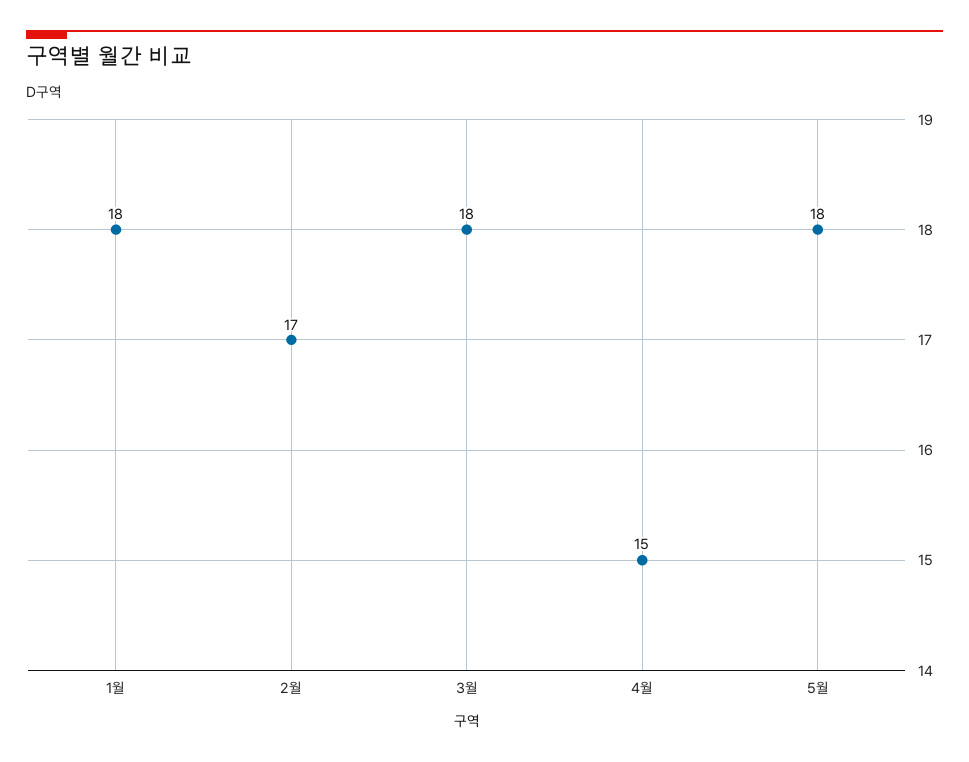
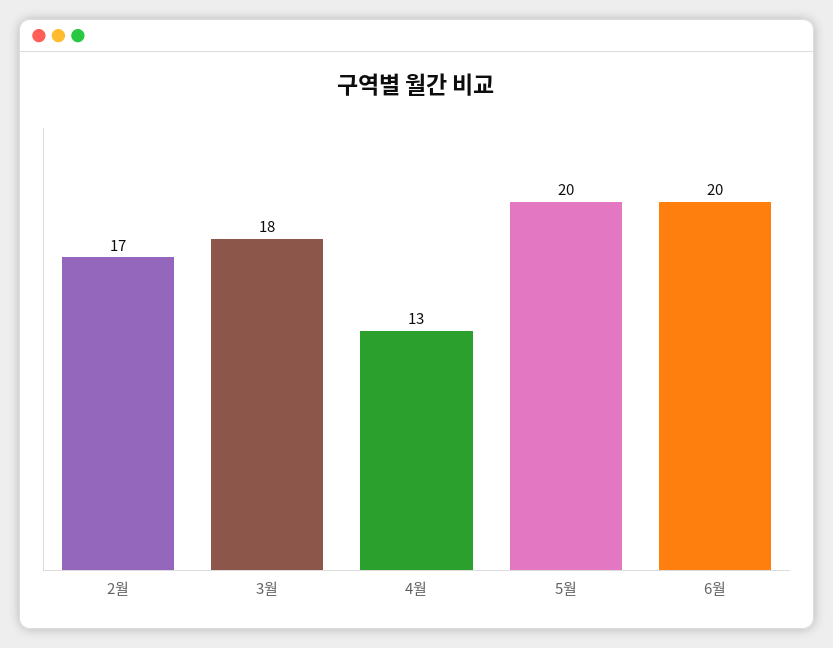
1월: 18 -> none
4월: 15 -> 13
5월: 18 -> 20
6월: none -> 20

